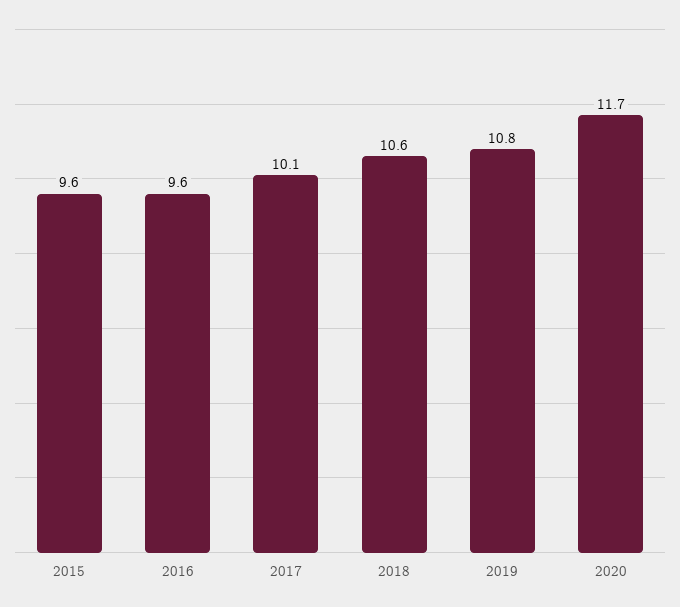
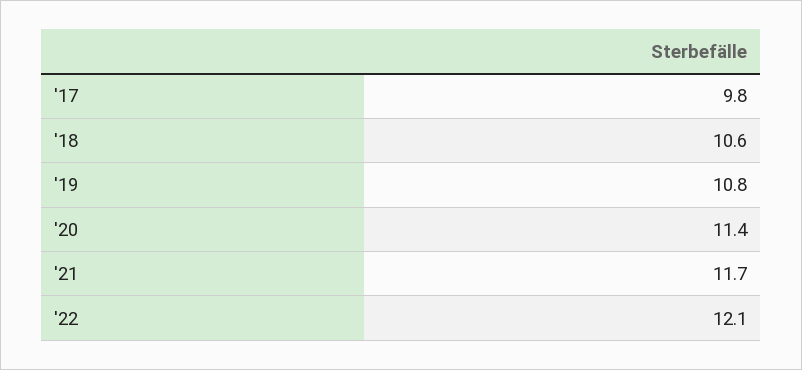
2015: 9.6 -> none
2016: 9.6 -> none
2017: 10.1 -> 9.8
2020: 11.7 -> 11.4
'21: none -> 11.7
'22: none -> 12.1

